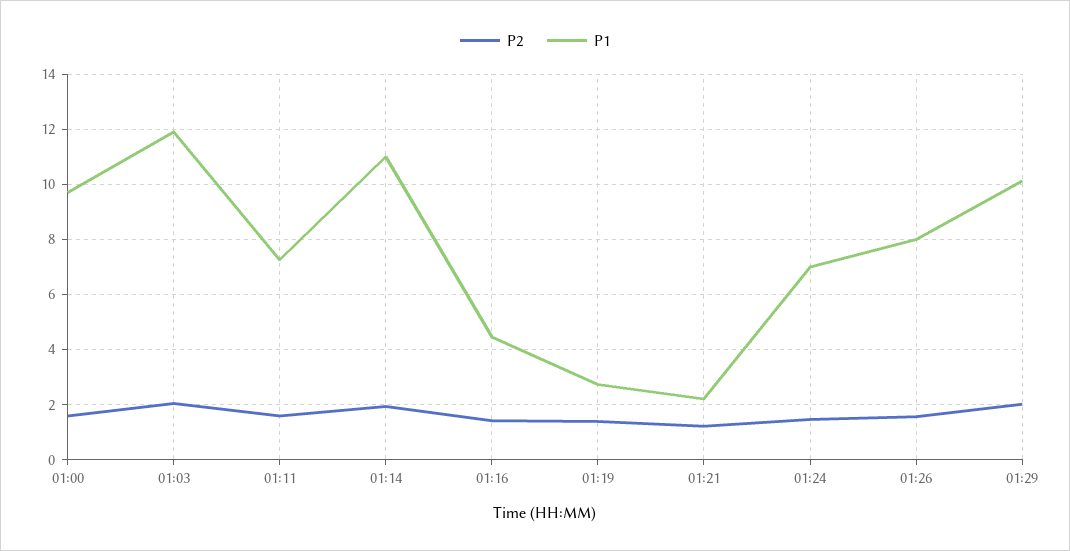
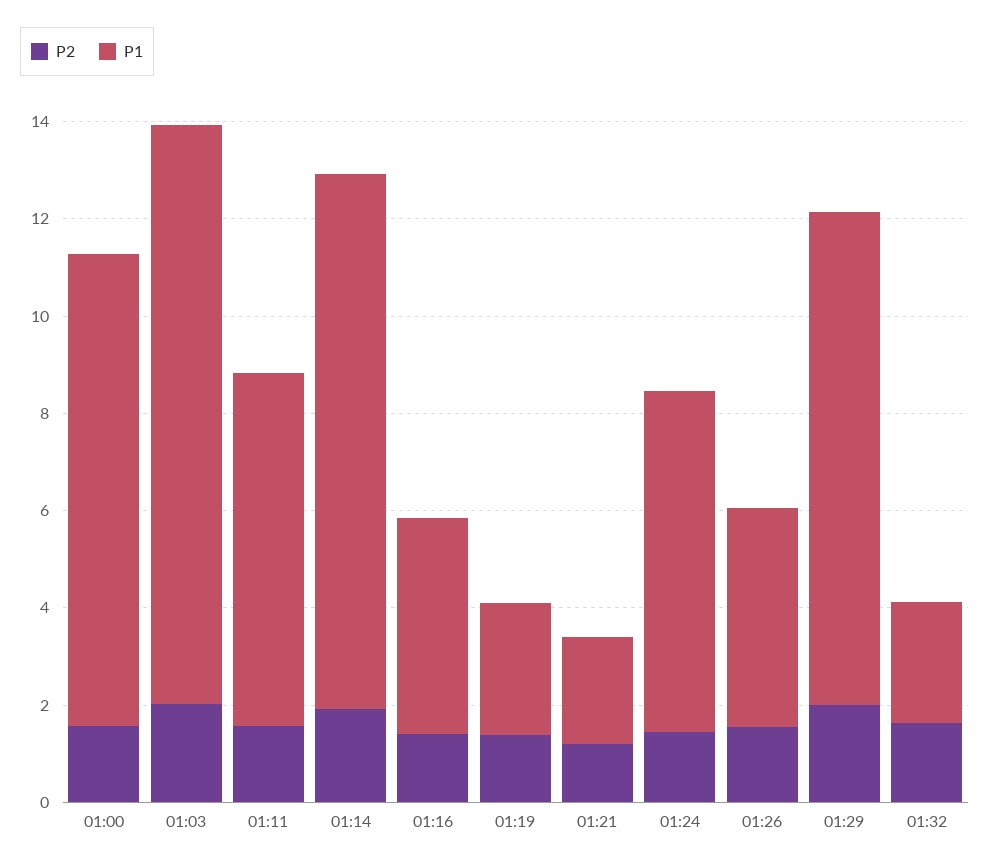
P1, 01:26: 8 -> 4.5
P2, 01:32: none -> 1.5
P1, 01:32: none -> 2.5

